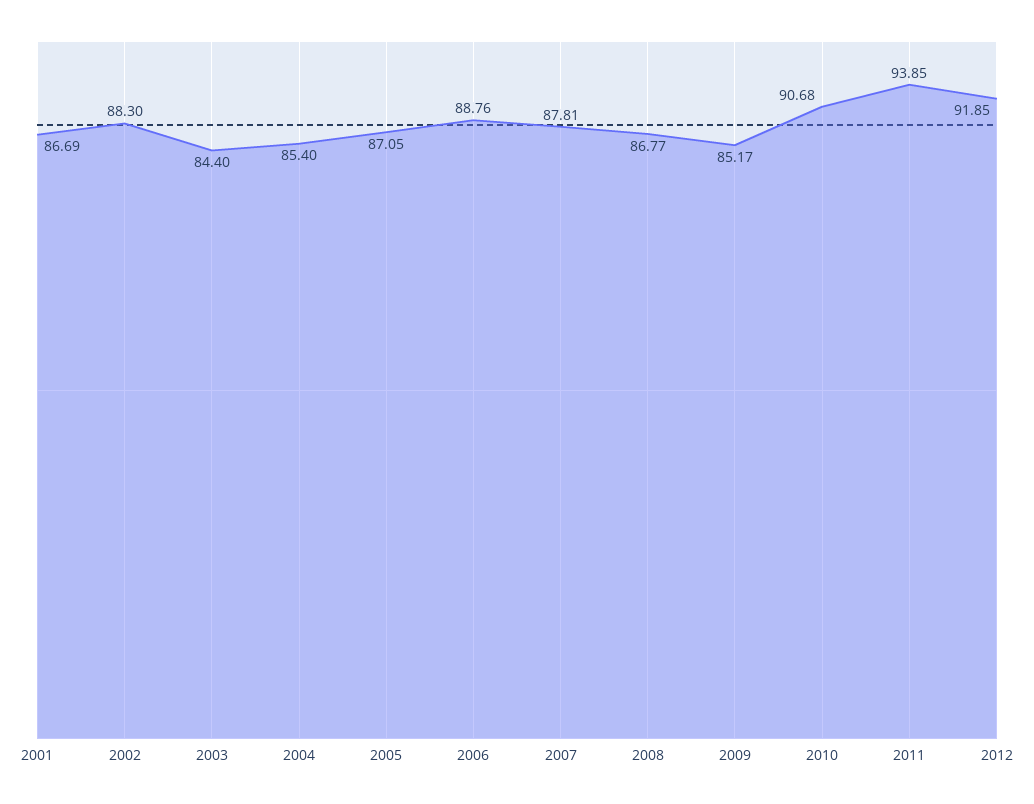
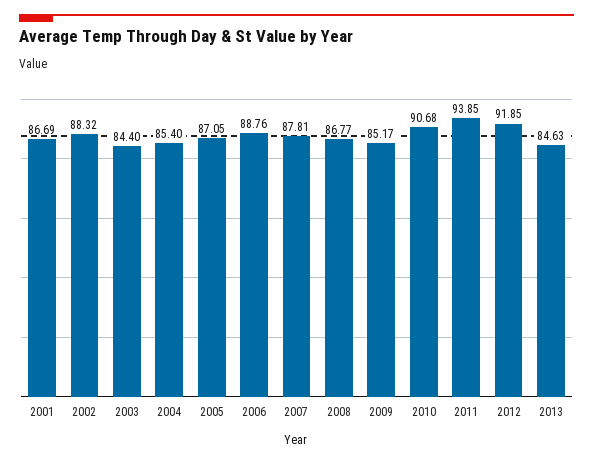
2002: 88.3 -> 88.32
2013: none -> 84.63

